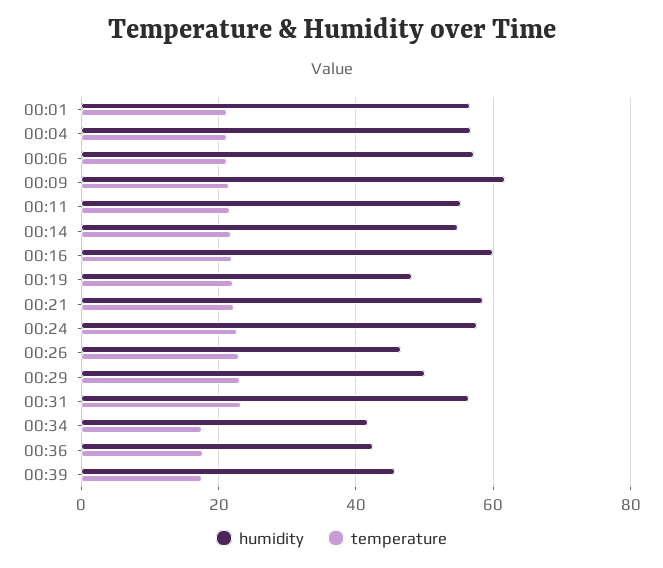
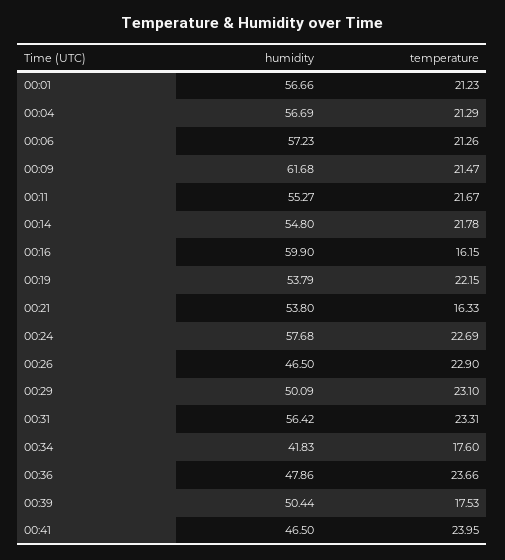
temperature, 00:16: 22 -> 16.15
humidity, 00:19: 48 -> 53.79
humidity, 00:21: 58 -> 53.8
temperature, 00:21: 22 -> 16.33
humidity, 00:36: 42 -> 47.86
temperature, 00:36: 18 -> 23.66
humidity, 00:39: 46 -> 50.44
humidity, 00:41: none -> 46.5
temperature, 00:41: none -> 23.95

